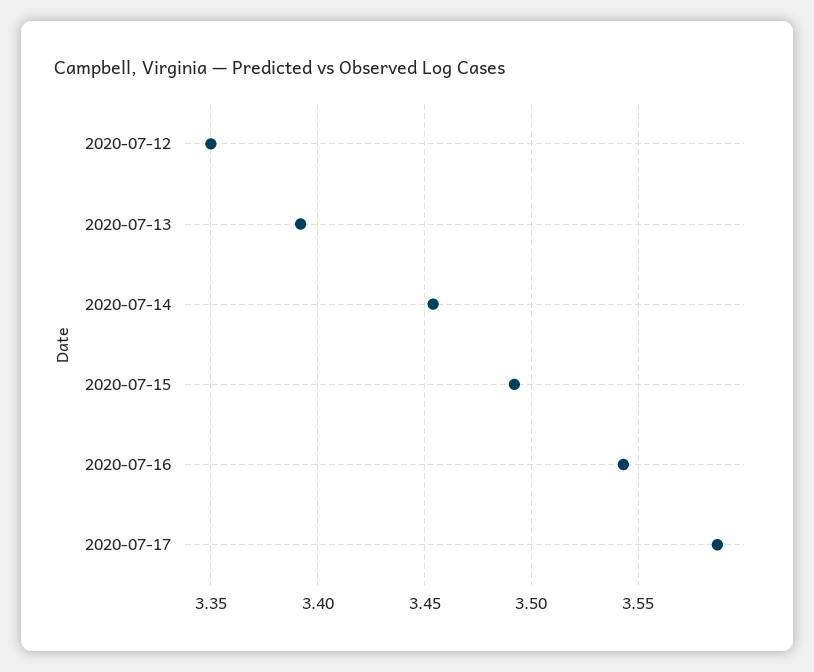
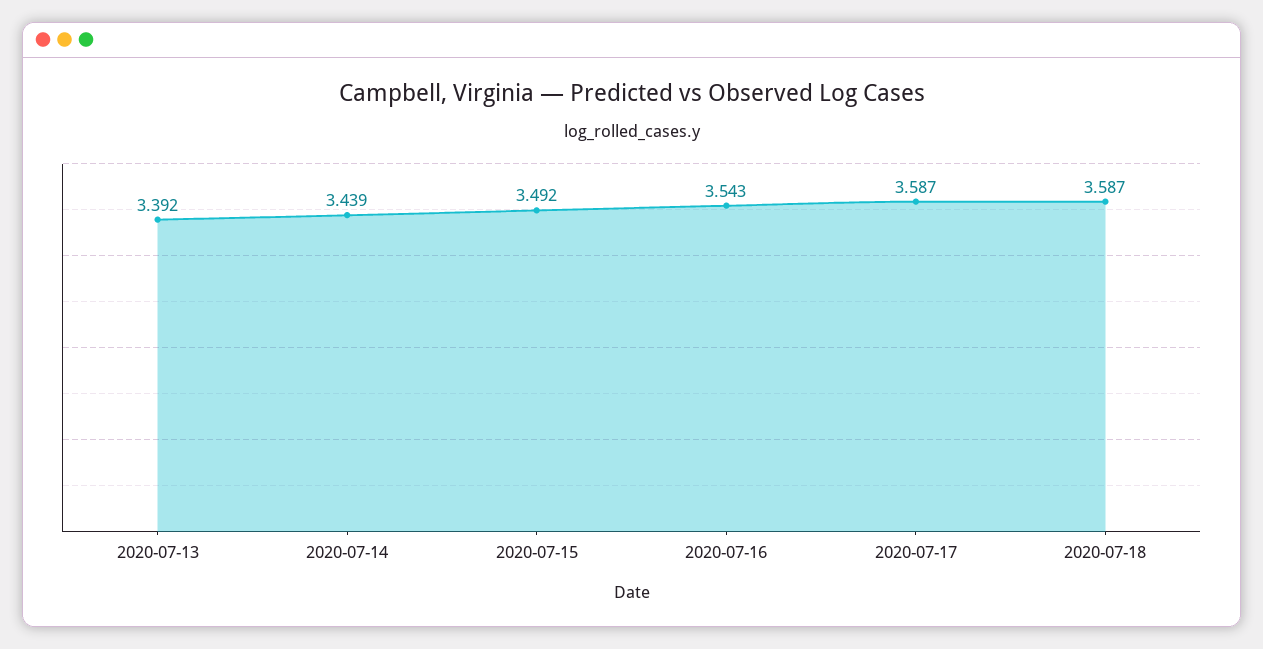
2020-07-12: 3.35 -> none
2020-07-14: 3.455 -> 3.439
2020-07-18: none -> 3.587

